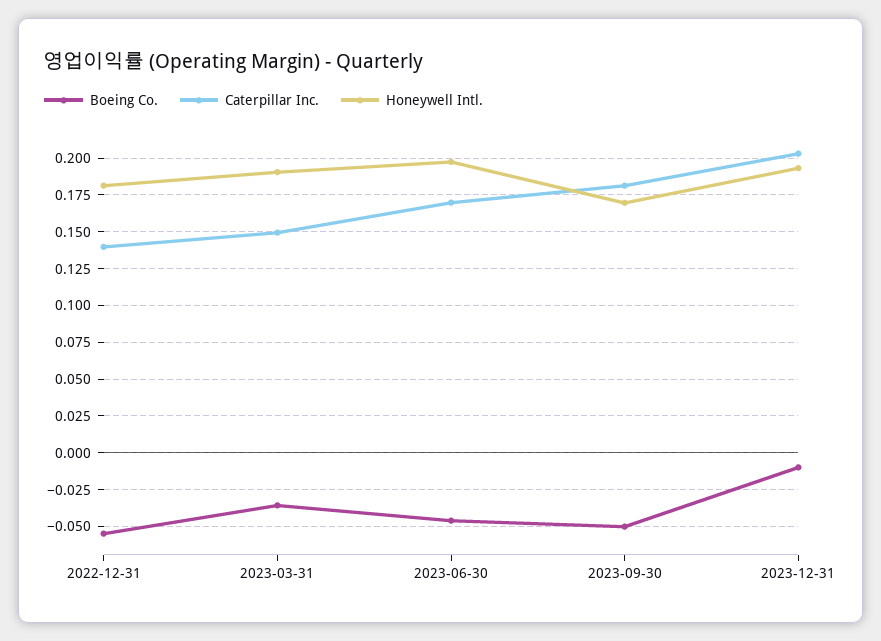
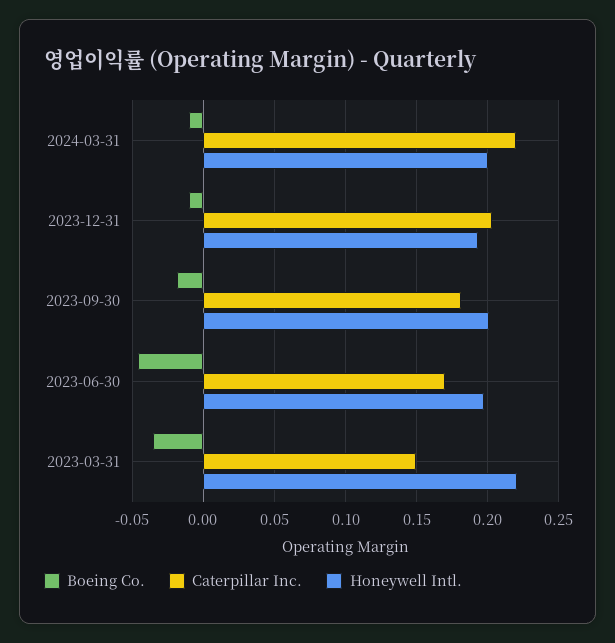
Boeing Co., 2022-12-31: -0.055 -> none
Caterpillar Inc., 2022-12-31: 0.14 -> none
Honeywell Intl., 2022-12-31: 0.18 -> none
Honeywell Intl., 2023-03-31: 0.19 -> 0.22
Boeing Co., 2023-09-30: -0.05 -> -0.02
Honeywell Intl., 2023-09-30: 0.17 -> 0.2
Boeing Co., 2024-03-31: none -> -0.01
Caterpillar Inc., 2024-03-31: none -> 0.22
Honeywell Intl., 2024-03-31: none -> 0.2

